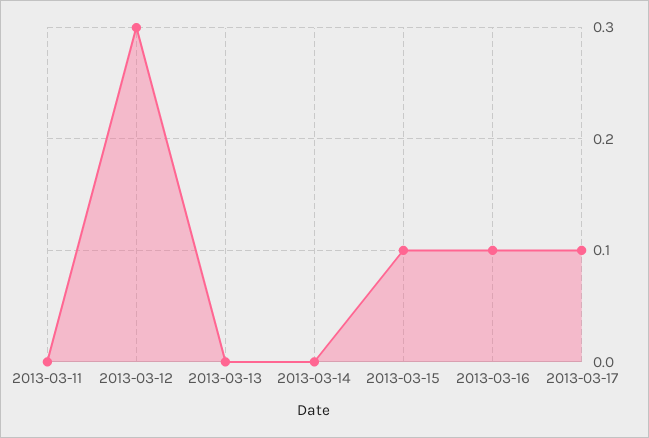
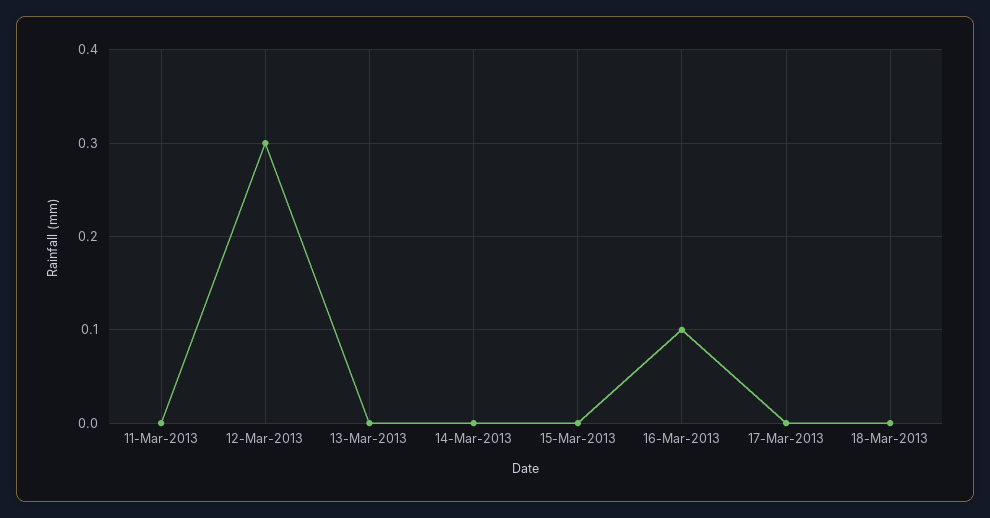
2013-03-15: 0.1 -> 0
2013-03-17: 0.1 -> 0
18-Mar-2013: none -> 0

